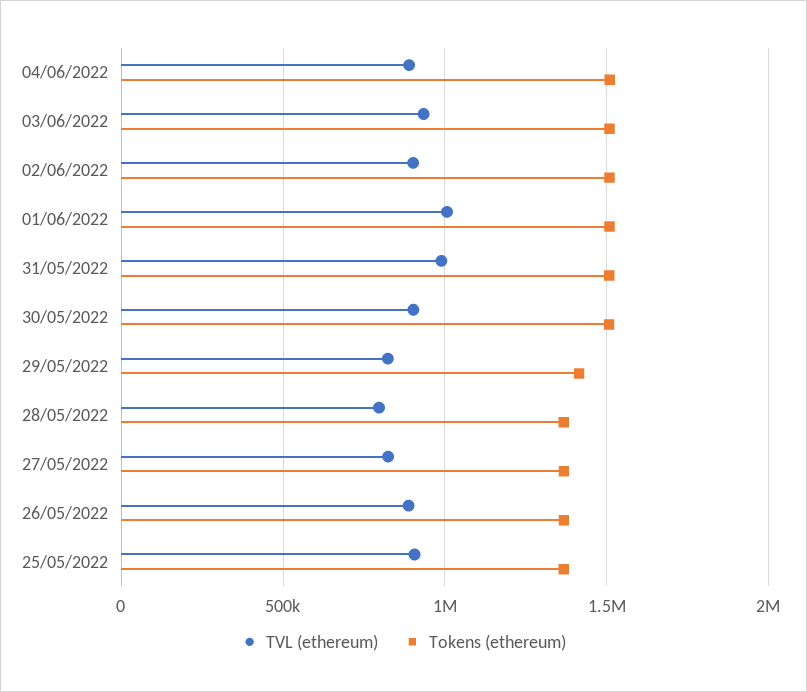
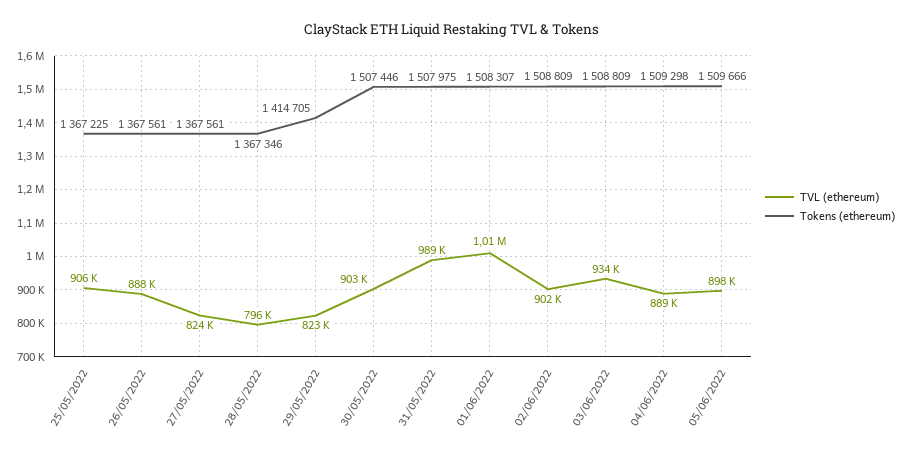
TVL (ethereum), 05/06/2022: none -> 898000
Tokens (ethereum), 05/06/2022: none -> 1509666

